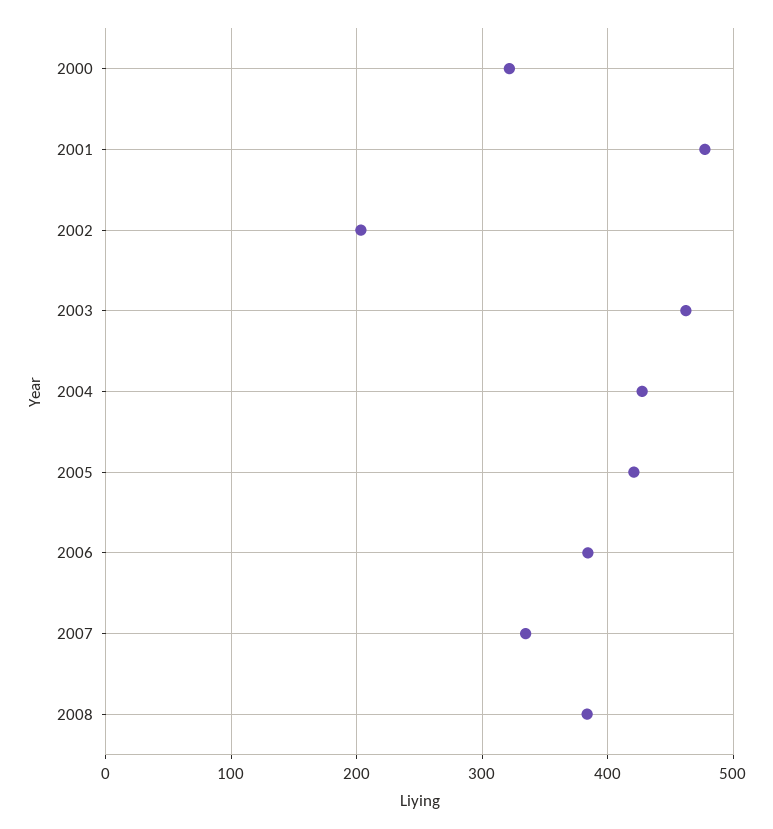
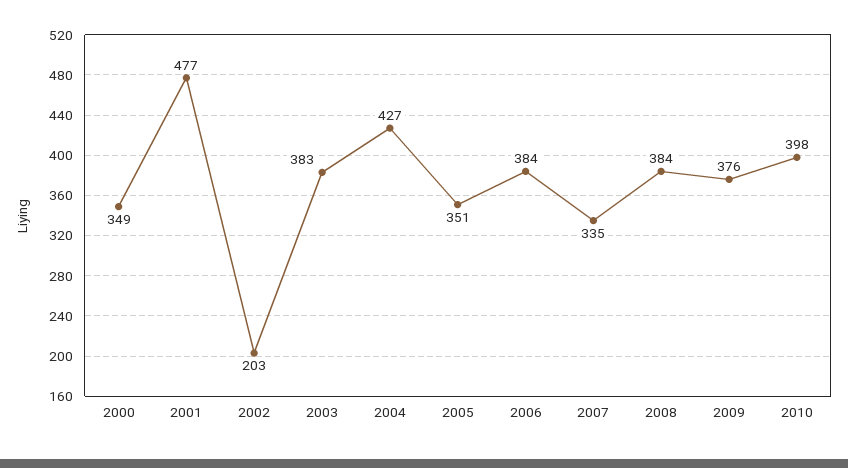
2000: 320 -> 349
2003: 460 -> 383
2005: 420 -> 351
2009: none -> 376
2010: none -> 398

